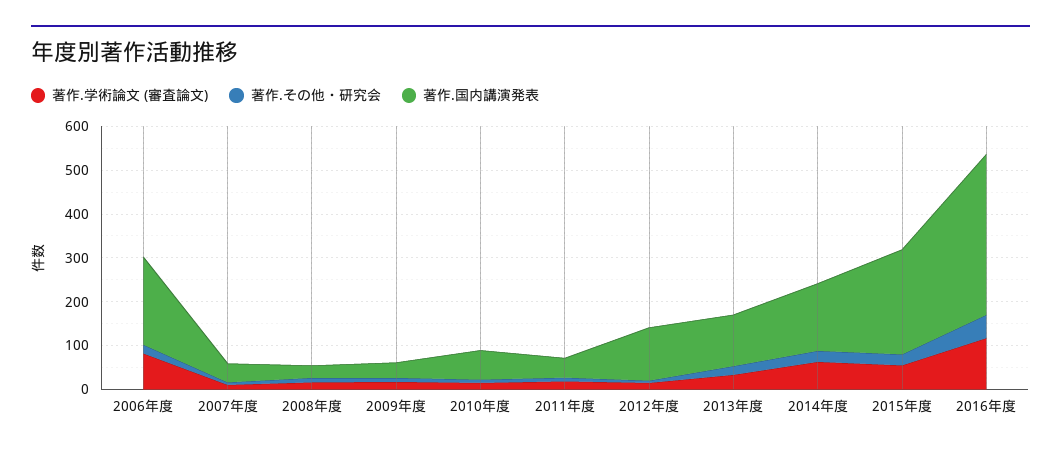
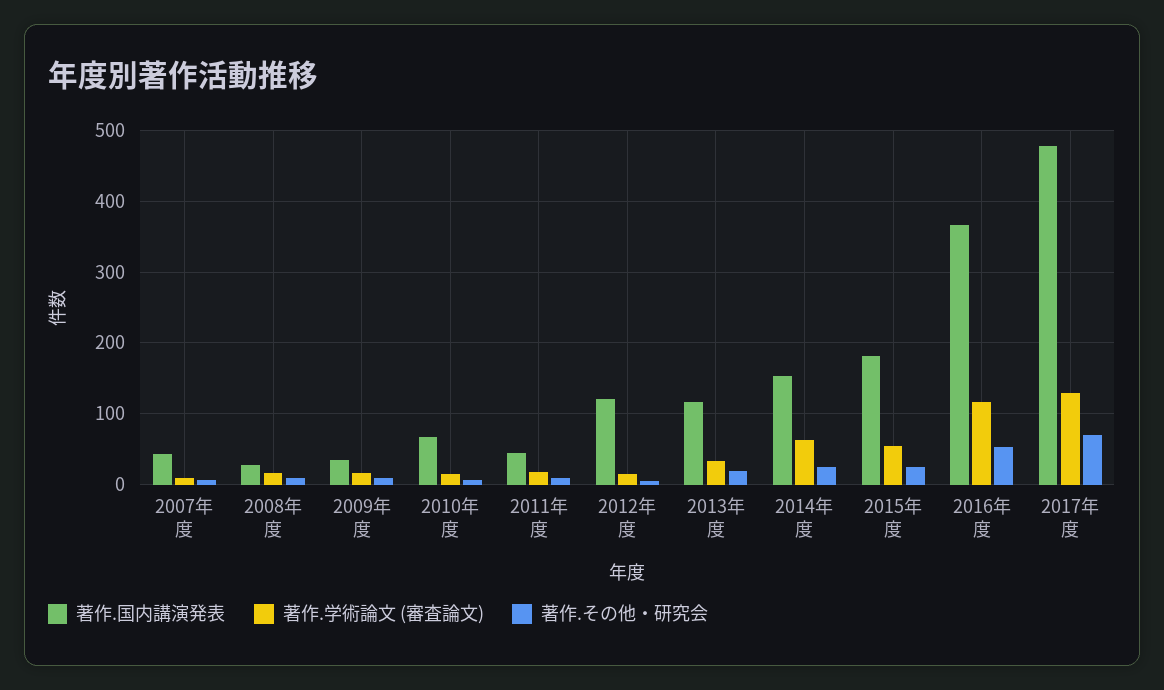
著作.学術論文 (審査論文), 2006年度: 80 -> none
著作.その他・研究会, 2006年度: 20 -> none
著作.国内講演発表, 2006年度: 200 -> none
著作.国内講演発表, 2015年度: 240 -> 180
著作.国内講演発表, 2017年度: none -> 480
著作.学術論文 (審査論文), 2017年度: none -> 130
著作.その他・研究会, 2017年度: none -> 70

